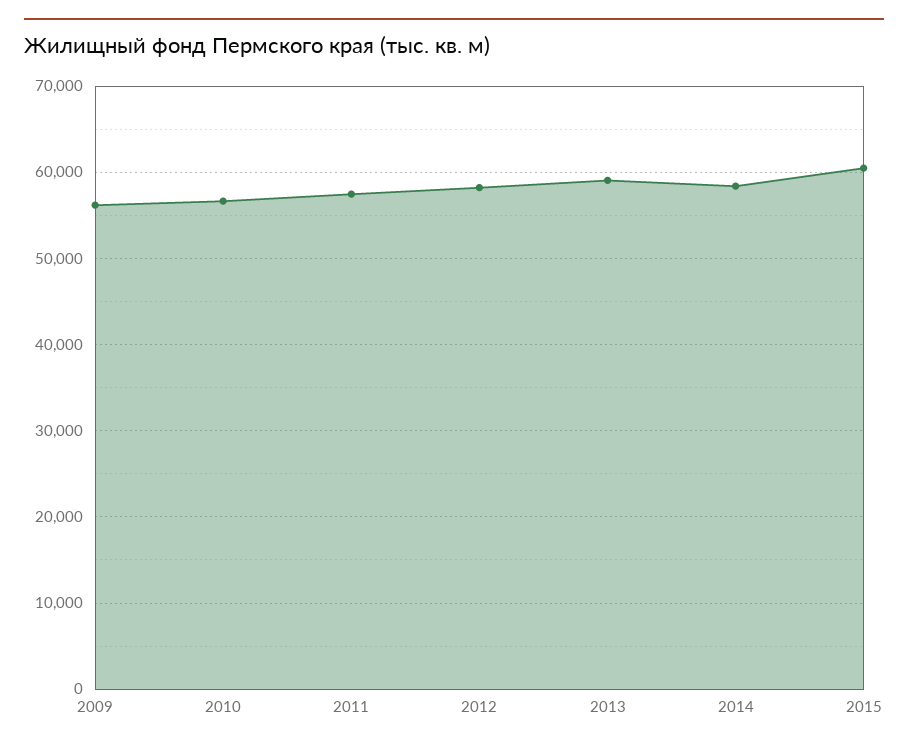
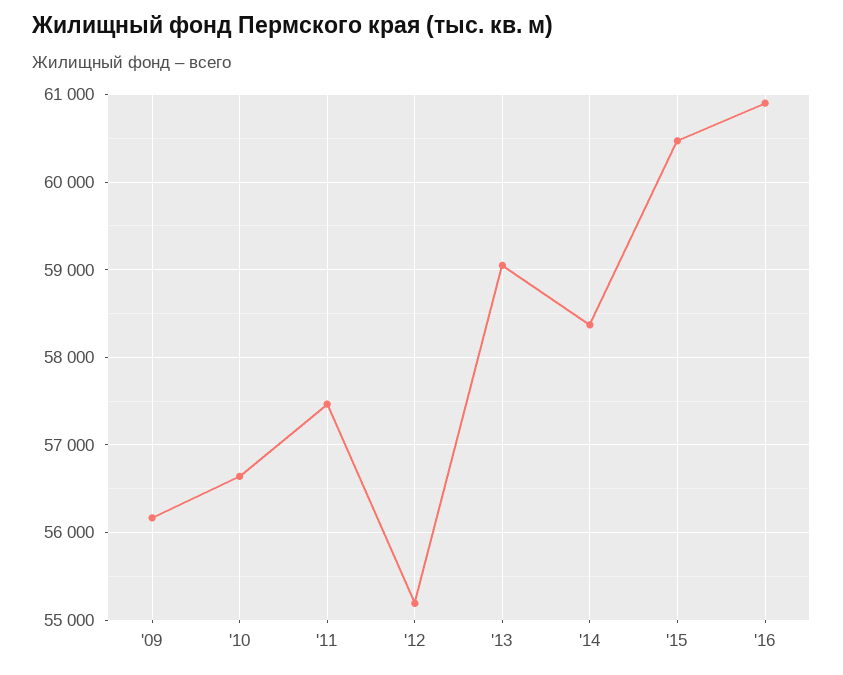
2012: 58000 -> 55200
'16: none -> 60900

